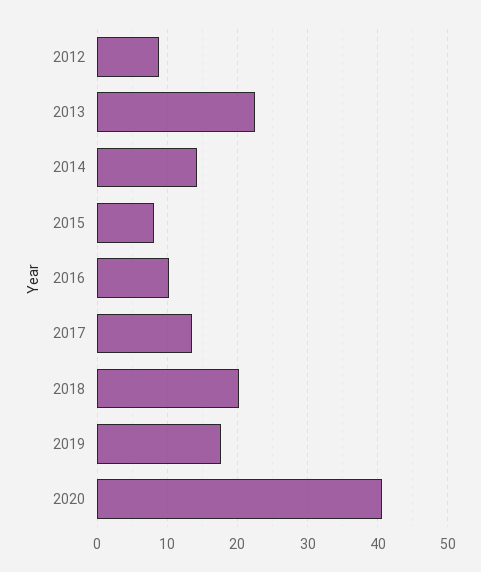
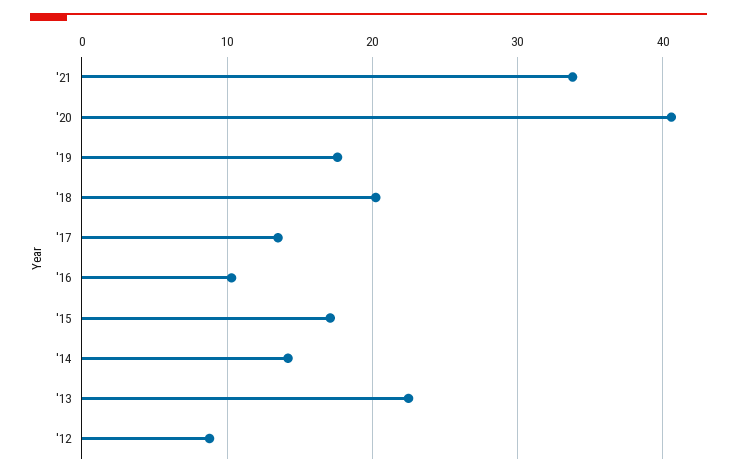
2015: 8 -> 17
'21: none -> 34

